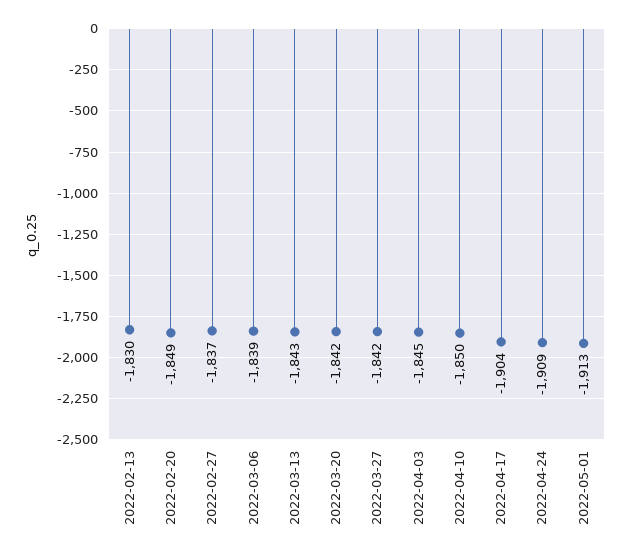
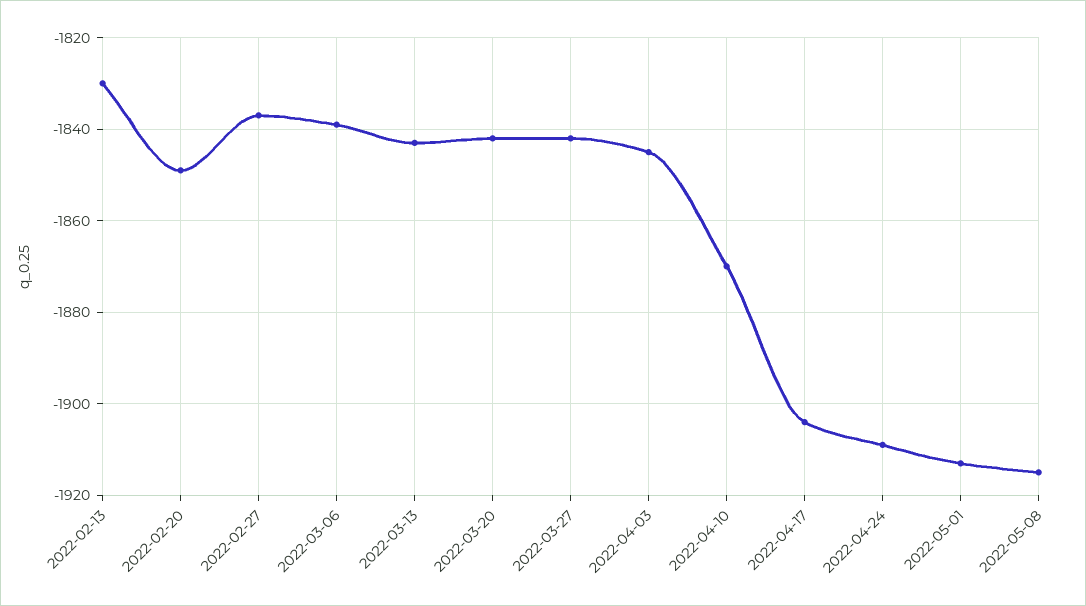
2022-04-10: -1850 -> -1870
2022-05-08: none -> -1915

